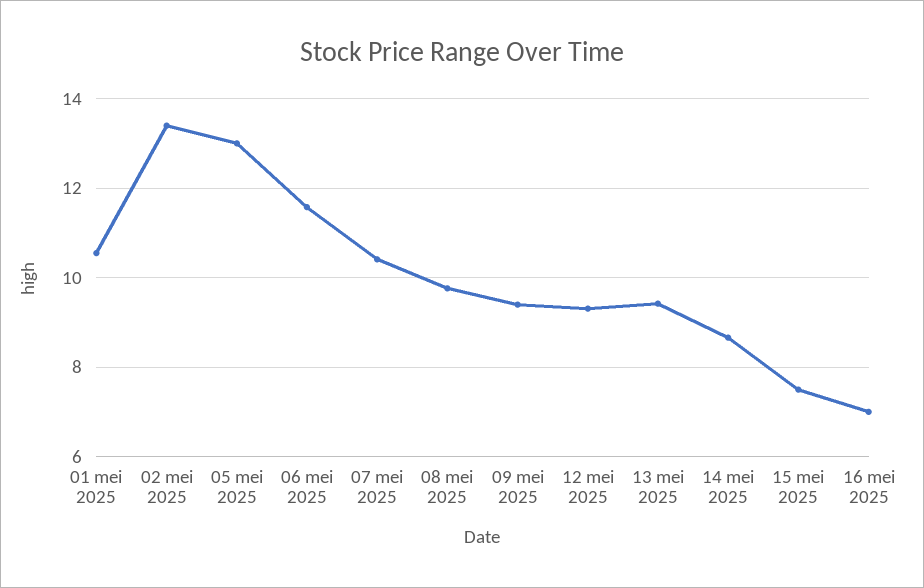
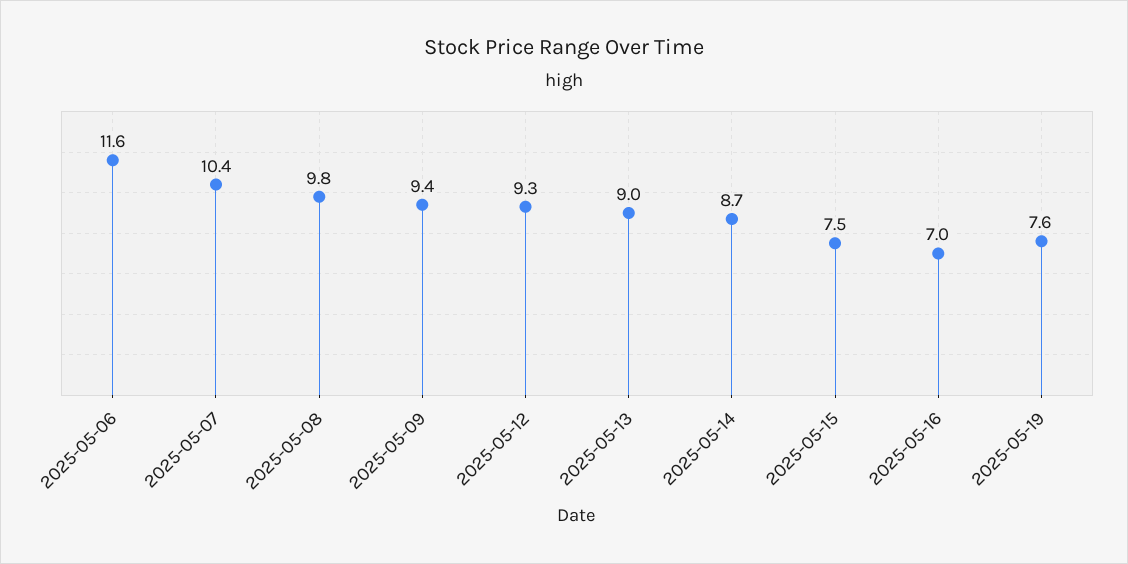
01 mei 2025: 10.6 -> none
02 mei 2025: 13.4 -> none
05 mei 2025: 13 -> none
13 mei 2025: 9.4 -> 9
2025-05-19: none -> 7.6

